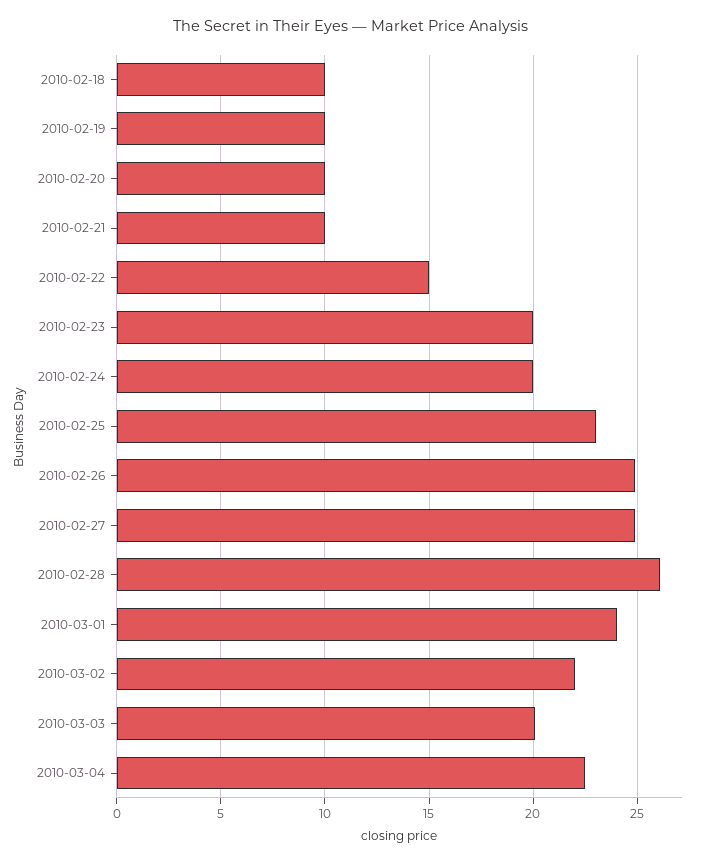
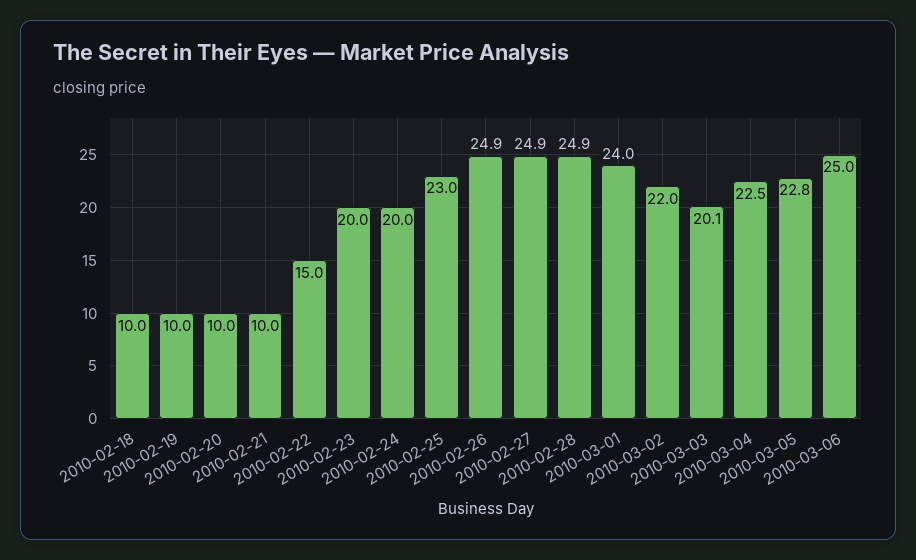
2010-02-28: 26 -> 24.9
2010-03-05: none -> 22.8
2010-03-06: none -> 25

